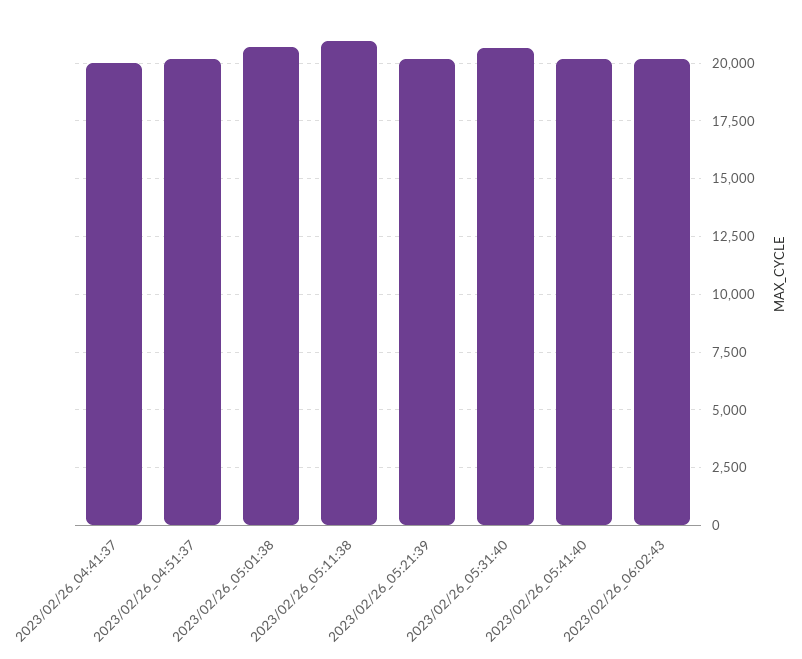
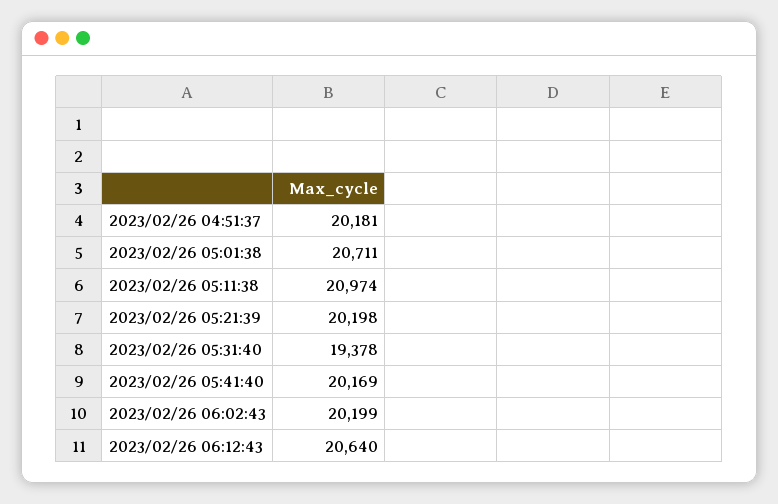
2023/02/26_04:41:37: 20000 -> none
2023/02/26_05:31:40: 20500 -> 19378
2023/02/26 06:12:43: none -> 20640

